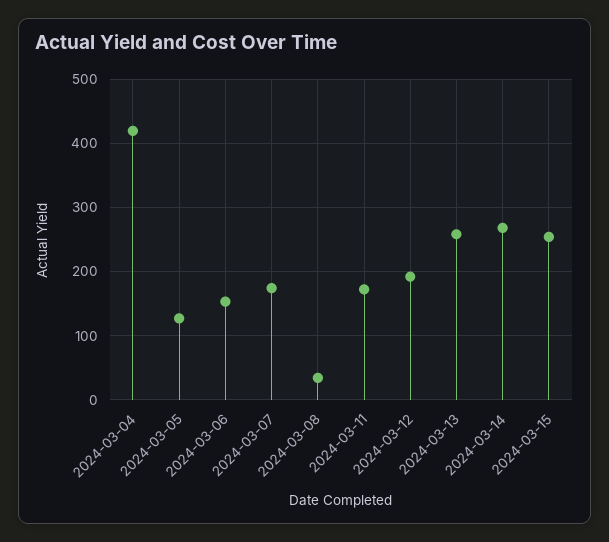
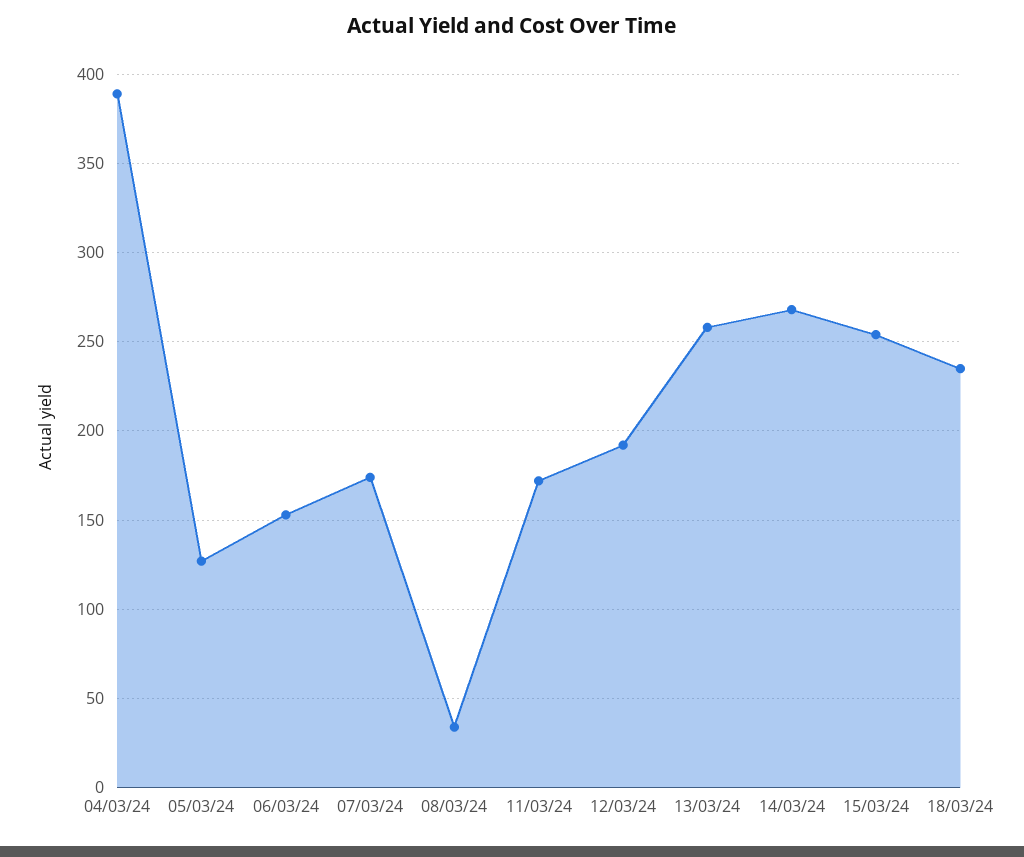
2024-03-04: 420 -> 390
18/03/24: none -> 235

